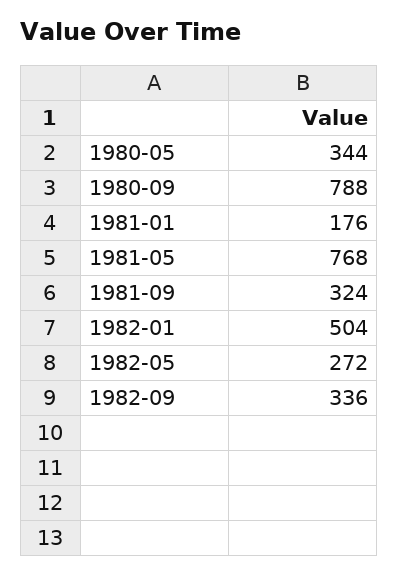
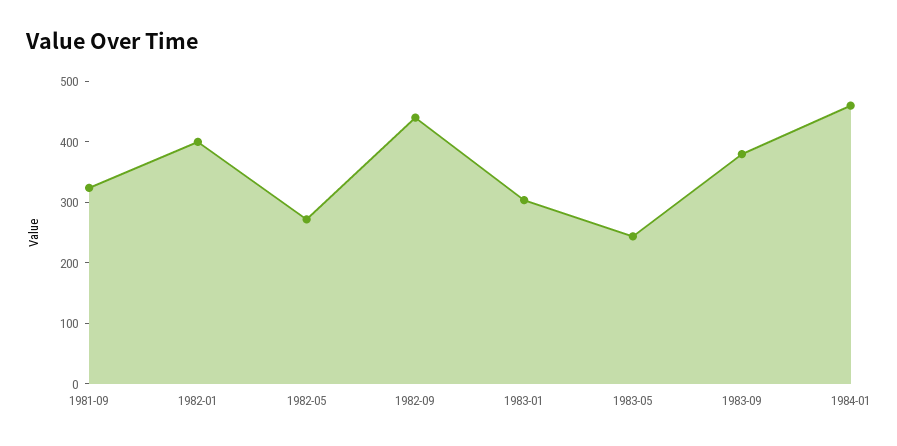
1980-05: 344 -> none
1980-09: 788 -> none
1981-01: 176 -> none
1981-05: 768 -> none
1982-01: 504 -> 400
1982-09: 336 -> 440
1983-01: none -> 300
1983-05: none -> 240
1983-09: none -> 380
1984-01: none -> 460

